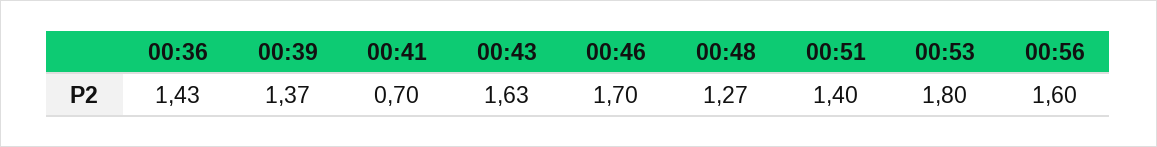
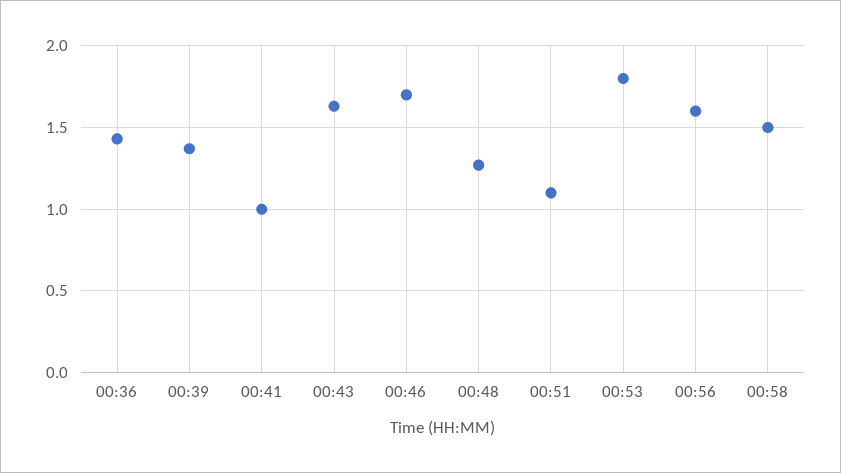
00:41: 0.7 -> 1
00:51: 1.4 -> 1.1
00:58: none -> 1.5

